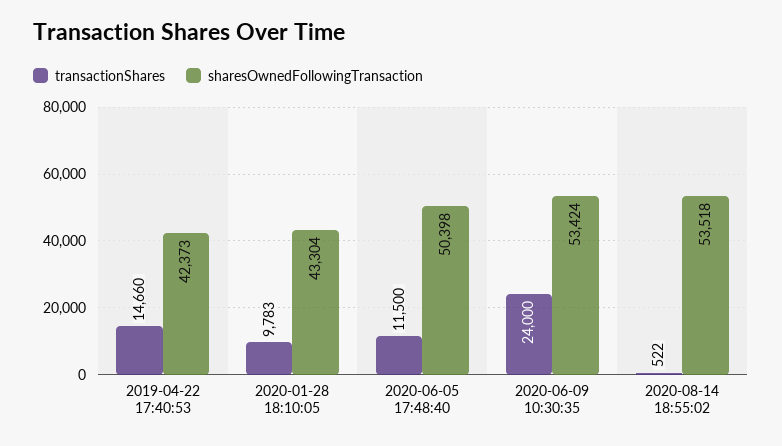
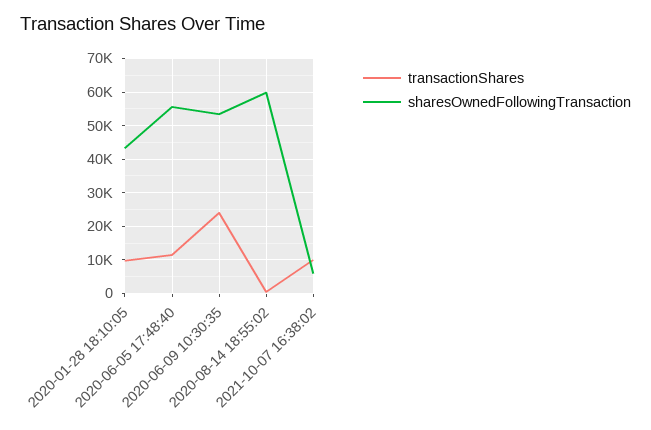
transactionShares, 2019-04-22 17:40:53: 14660 -> none
sharesOwnedFollowingTransaction, 2019-04-22 17:40:53: 42373 -> none
sharesOwnedFollowingTransaction, 2020-06-05 17:48:40: 50398 -> 56000
sharesOwnedFollowingTransaction, 2020-08-14 18:55:02: 53518 -> 60000
transactionShares, 2021-10-07 16:38:02: none -> 10000
sharesOwnedFollowingTransaction, 2021-10-07 16:38:02: none -> 6000

